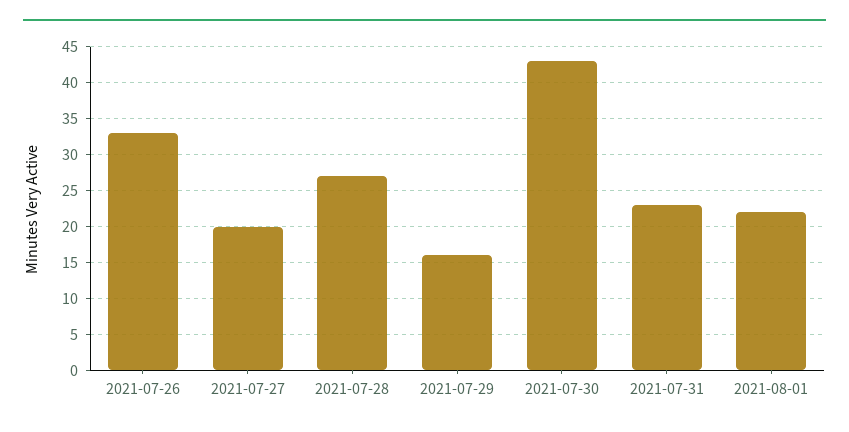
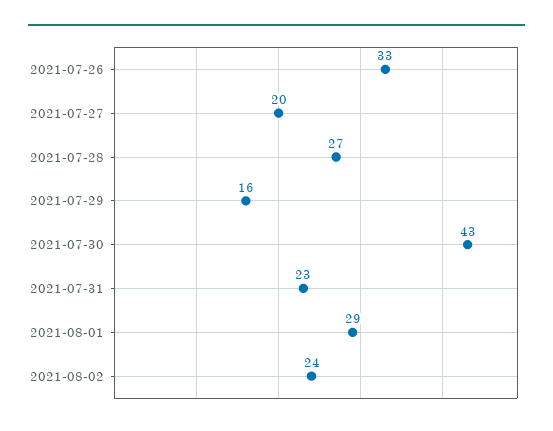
2021-08-01: 22 -> 29
2021-08-02: none -> 24

